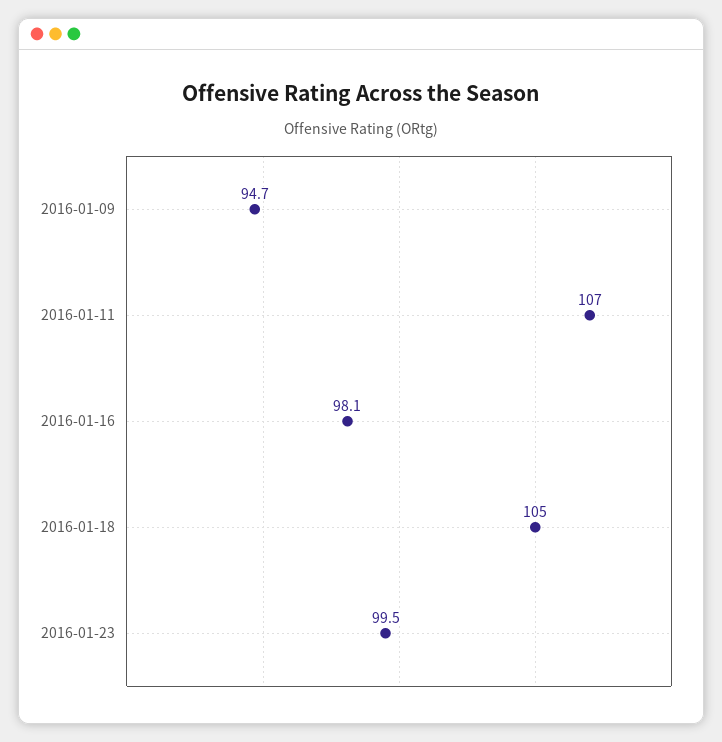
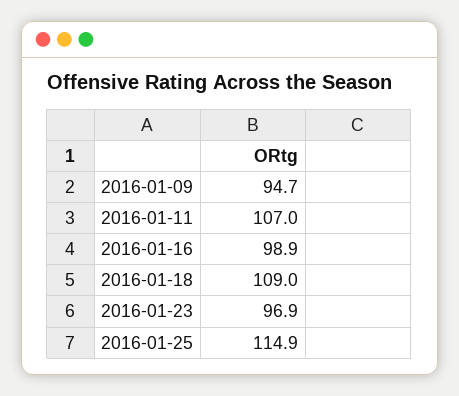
2016-01-16: 98.1 -> 98.9
2016-01-18: 105 -> 109
2016-01-23: 99.5 -> 96.9
2016-01-25: none -> 114.9

